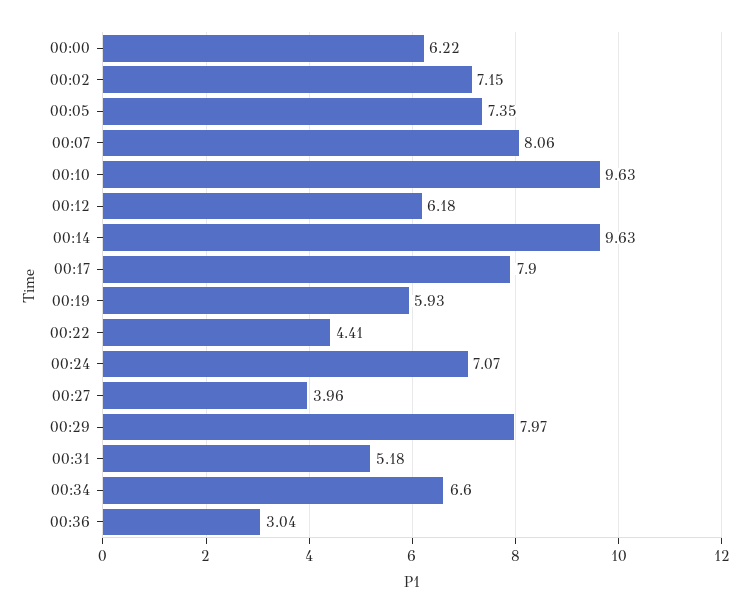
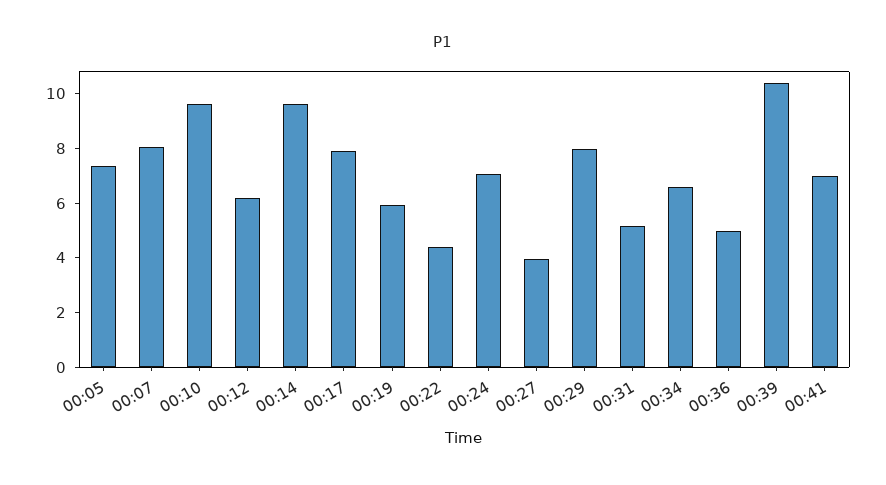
00:00: 6.22 -> none
00:02: 7.15 -> none
00:36: 3.04 -> 5
00:39: none -> 10.5
00:41: none -> 7

